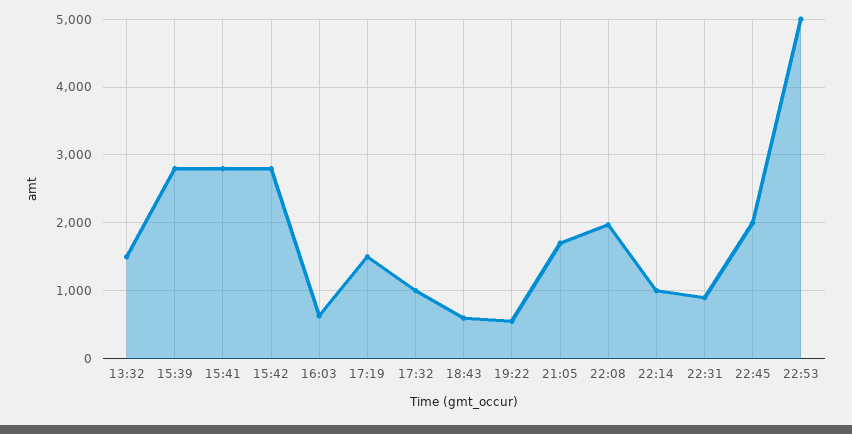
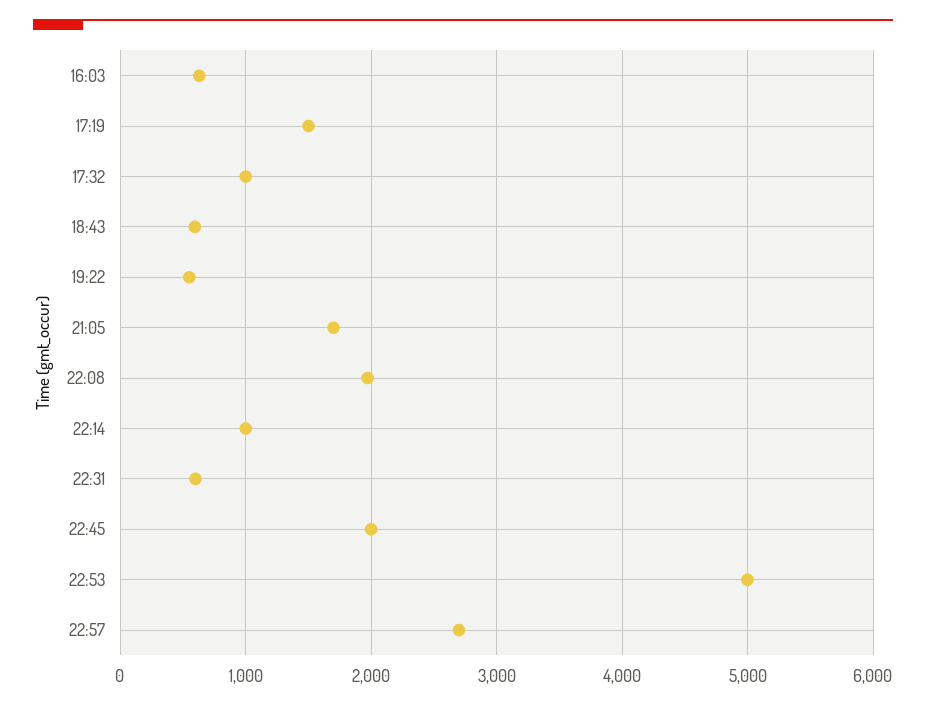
13:32: 1500 -> none
15:39: 2800 -> none
15:41: 2800 -> none
15:42: 2800 -> none
22:31: 900 -> 600
22:57: none -> 2700

